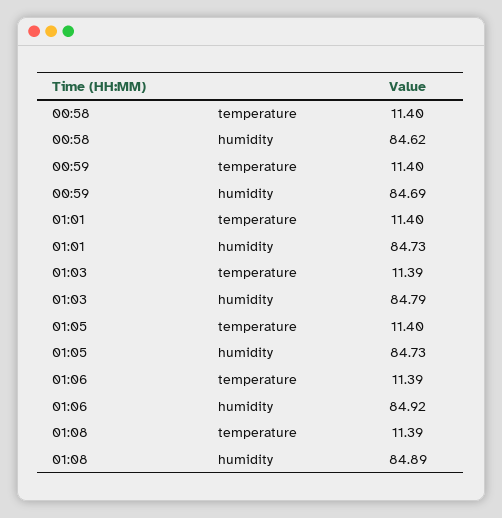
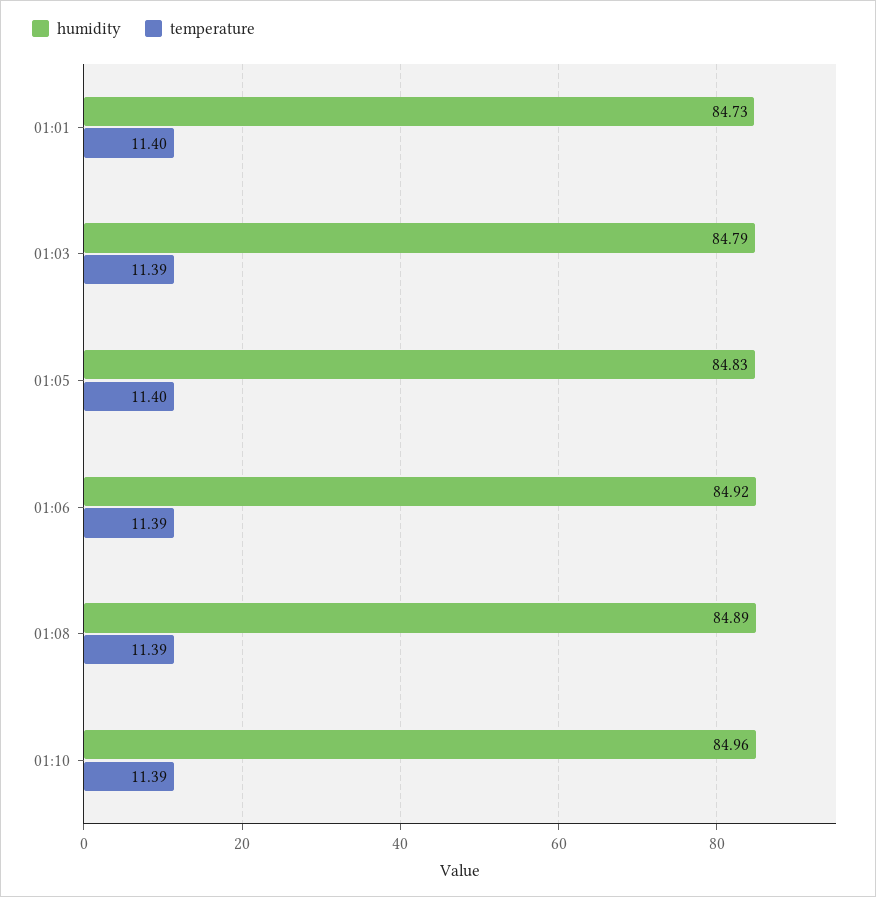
temperature, 00:58: 11.4 -> none
humidity, 00:58: 84.62 -> none
temperature, 00:59: 11.4 -> none
humidity, 00:59: 84.69 -> none
humidity, 01:05: 84.73 -> 84.83
humidity, 01:10: none -> 84.96
temperature, 01:10: none -> 11.39

